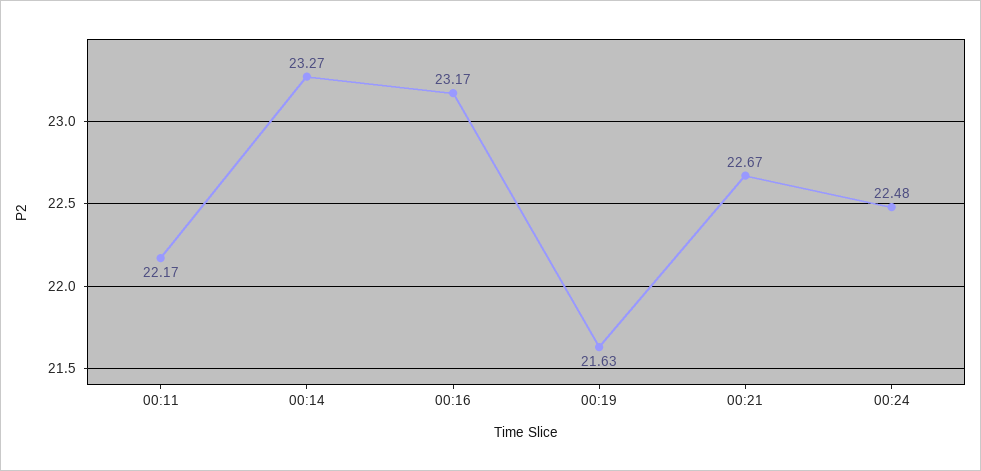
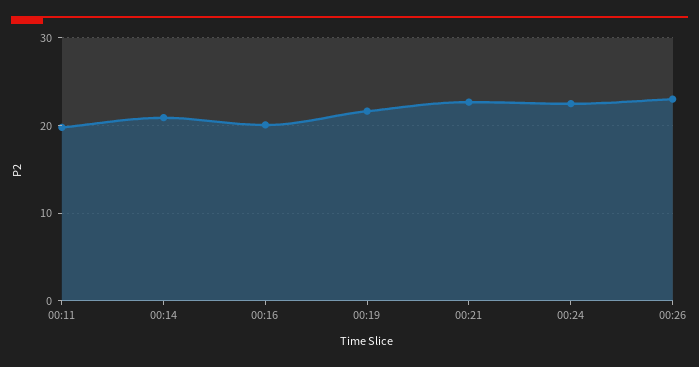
00:11: 22.17 -> 20
00:14: 23.27 -> 21
00:16: 23.17 -> 20
00:26: none -> 23

